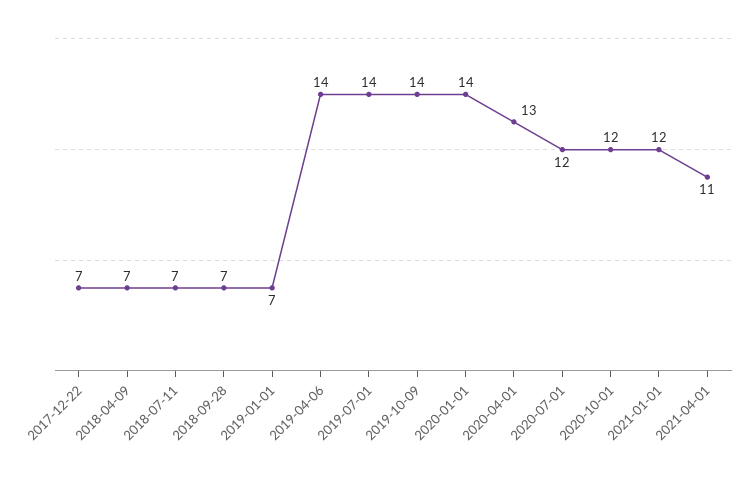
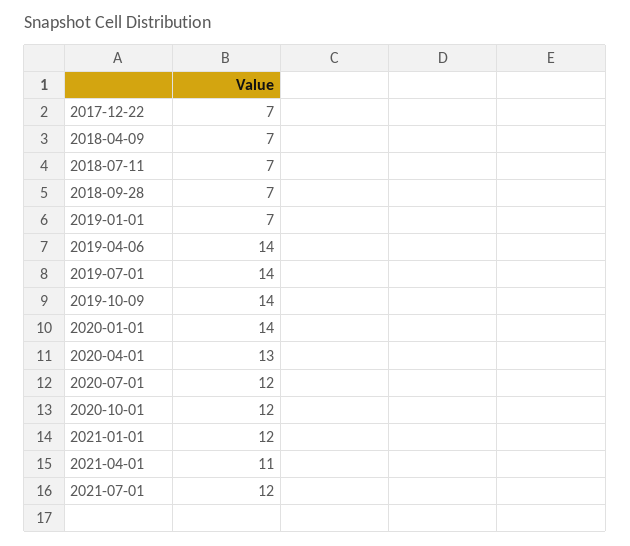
2021-07-01: none -> 12

